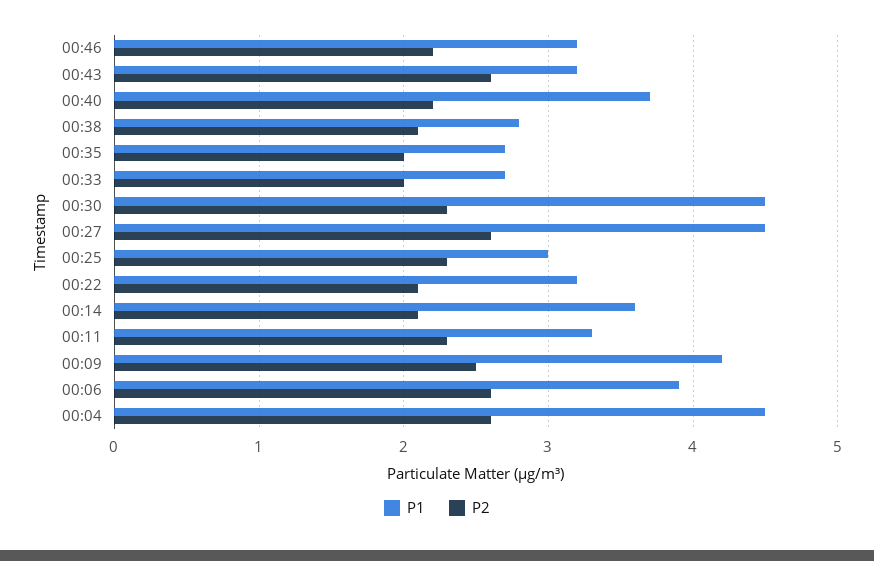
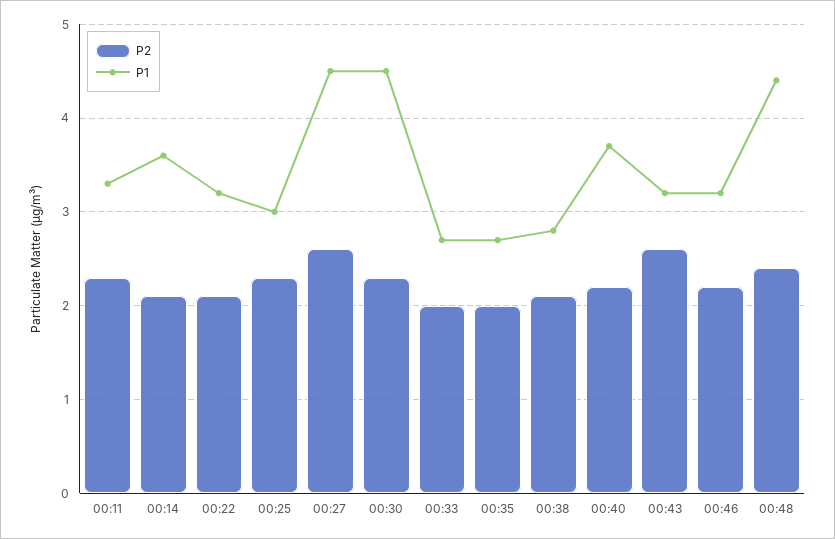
P1, 00:09: 4.2 -> none
P2, 00:09: 2.5 -> none
P1, 00:06: 3.9 -> none
P2, 00:06: 2.6 -> none
P1, 00:04: 4.5 -> none
P2, 00:04: 2.6 -> none
P2, 00:48: none -> 2.4
P1, 00:48: none -> 4.4

